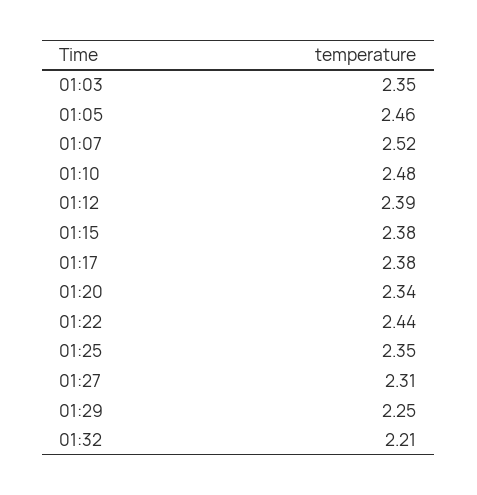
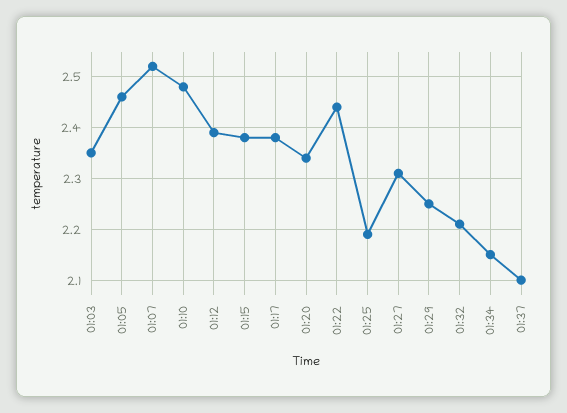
01:25: 2.35 -> 2.2
01:34: none -> 2.15
01:37: none -> 2.1

